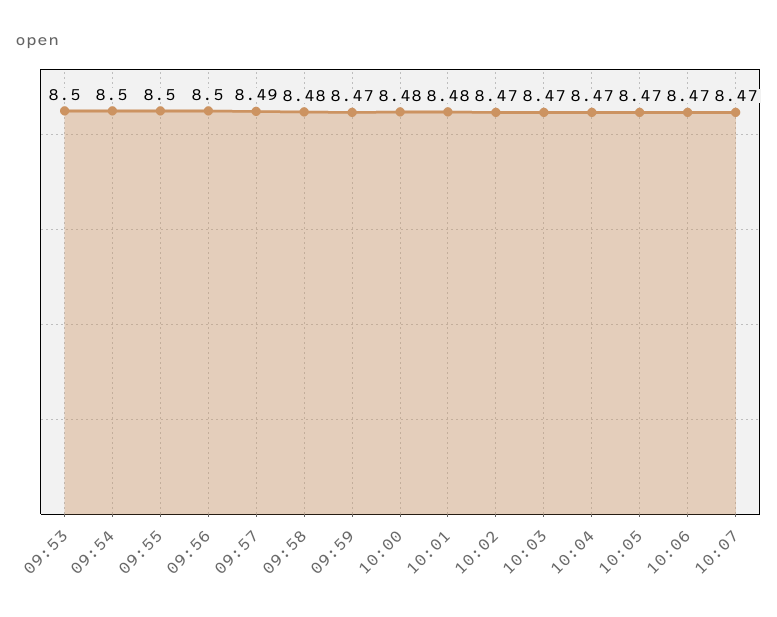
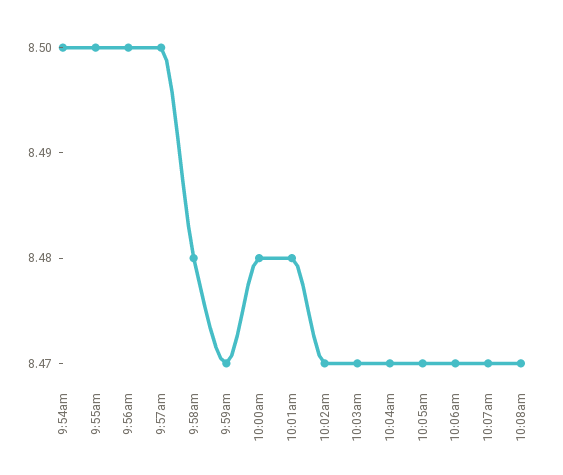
09:53: 8.5 -> none
09:57: 8.49 -> 8.5
10:08am: none -> 8.47

